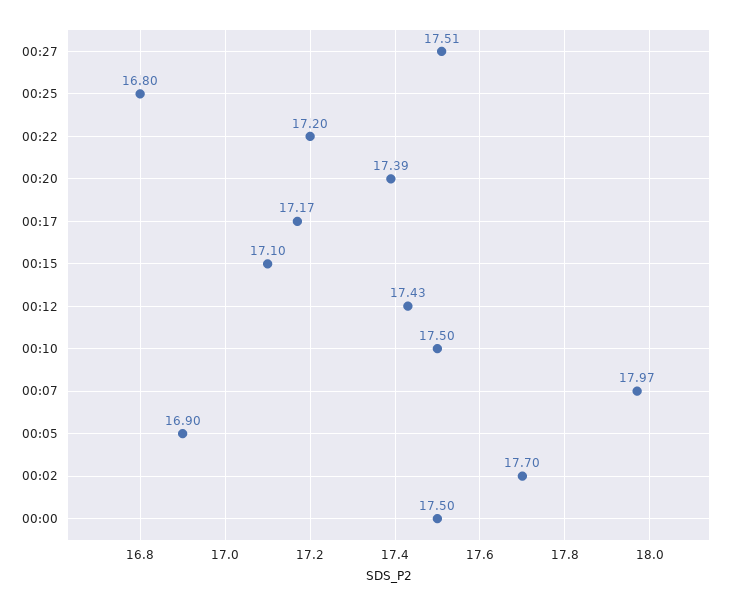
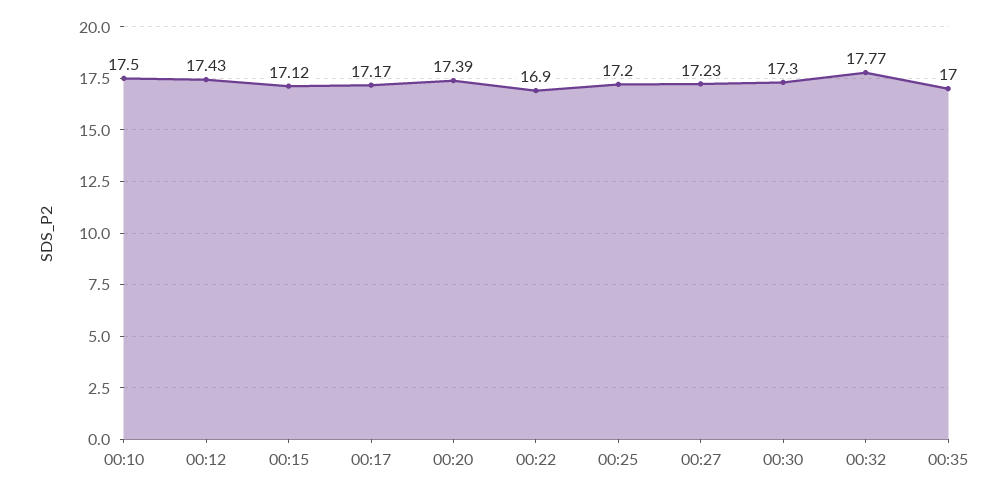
00:27: 17.51 -> 17.23
00:25: 16.8 -> 17.2
00:22: 17.2 -> 16.9
00:15: 17.1 -> 17.12
00:07: 17.97 -> none
00:05: 16.9 -> none
00:02: 17.7 -> none
00:00: 17.5 -> none
00:30: none -> 17.3
00:32: none -> 17.77
00:35: none -> 17

